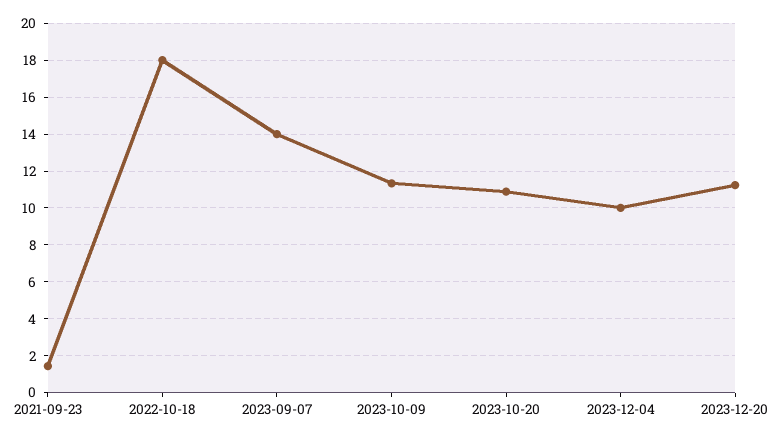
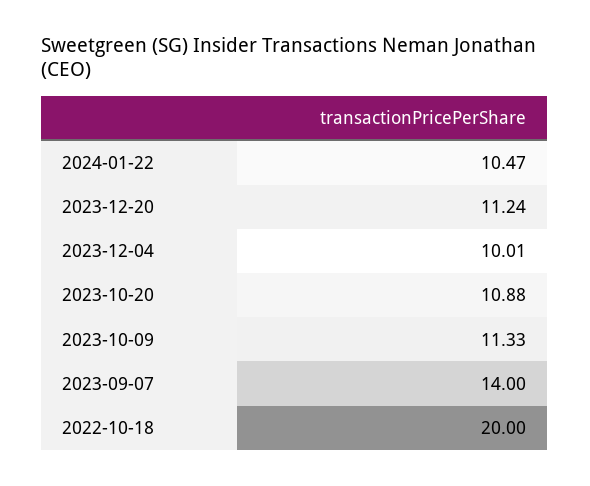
2021-09-23: 1.5 -> none
2022-10-18: 18 -> 20
2024-01-22: none -> 10.47

